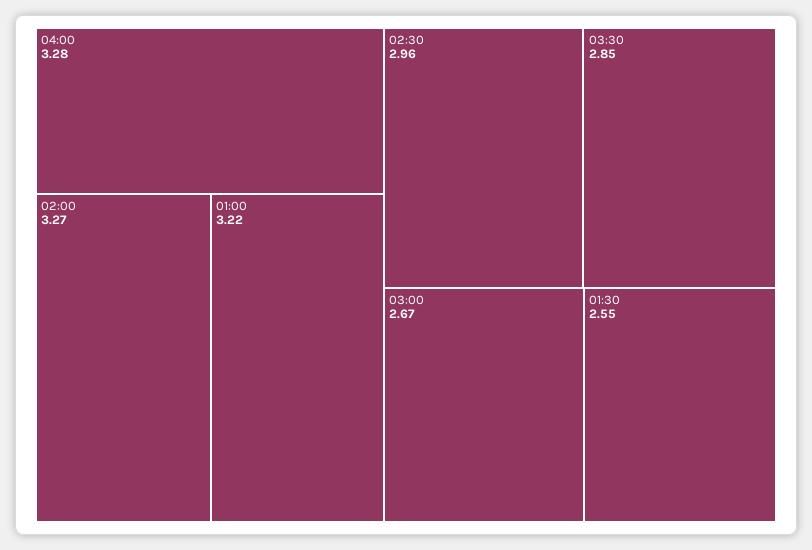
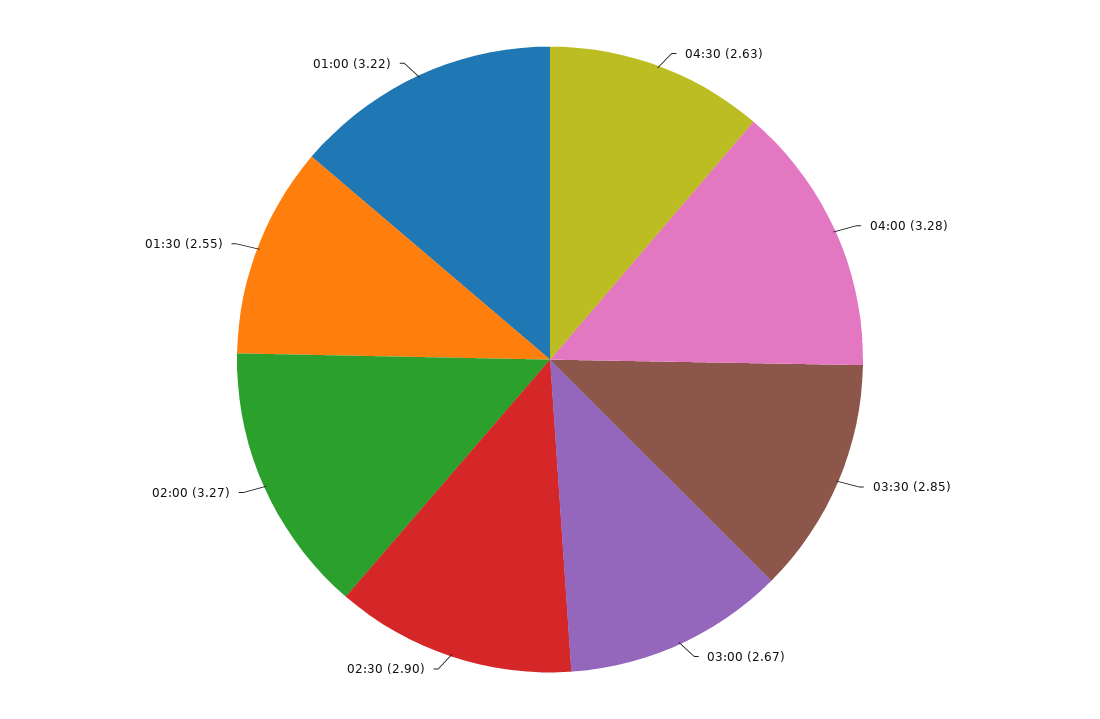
02:30: 2.96 -> 2.9
04:30: none -> 2.63

